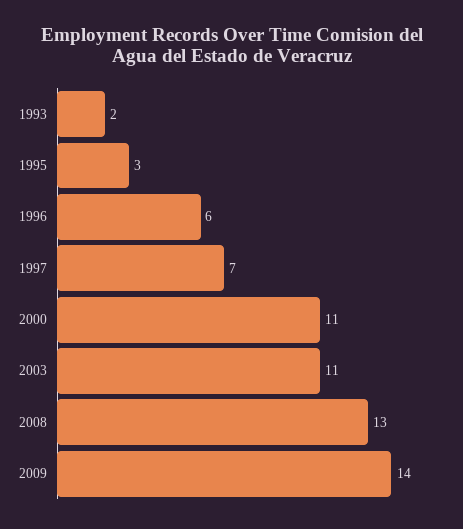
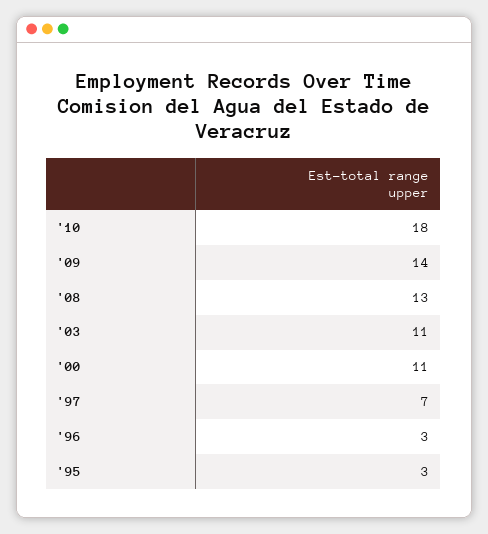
1993: 2 -> none
1996: 6 -> 3
'10: none -> 18

